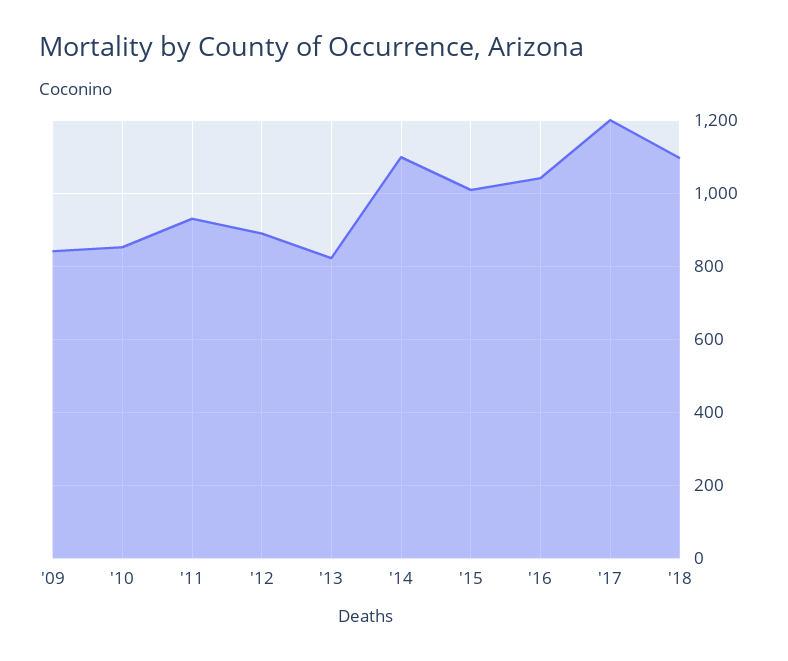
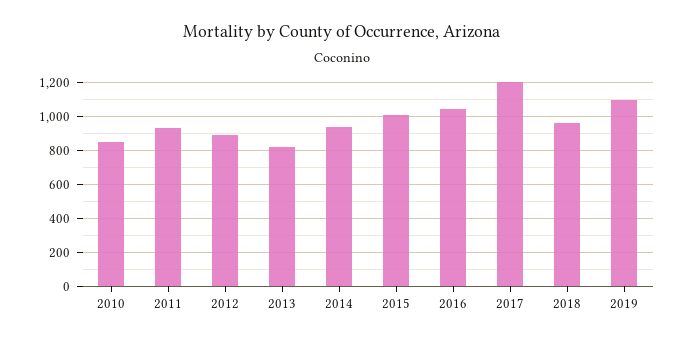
'09: 840 -> none
'14: 1100 -> 950
'18: 1100 -> 950
2019: none -> 1100

